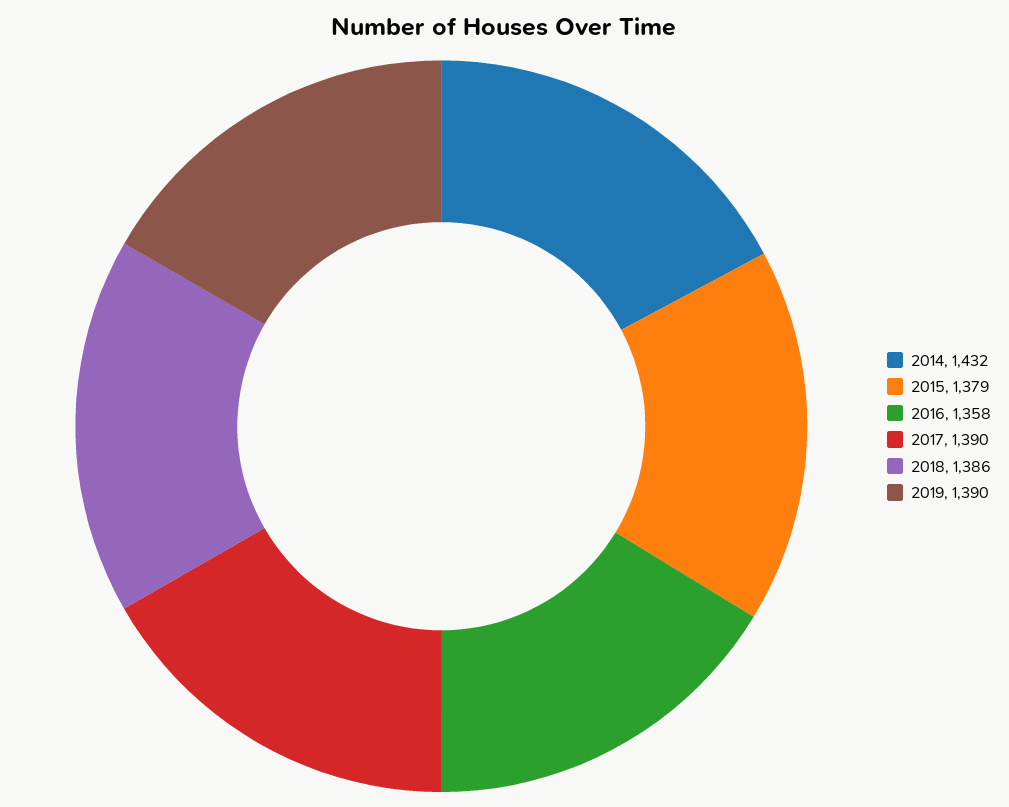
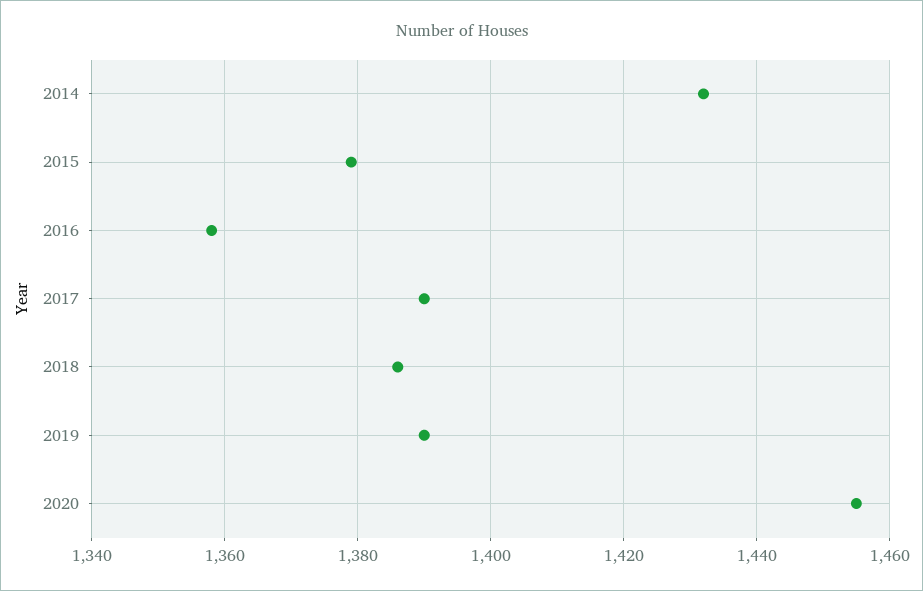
2020: none -> 1455

